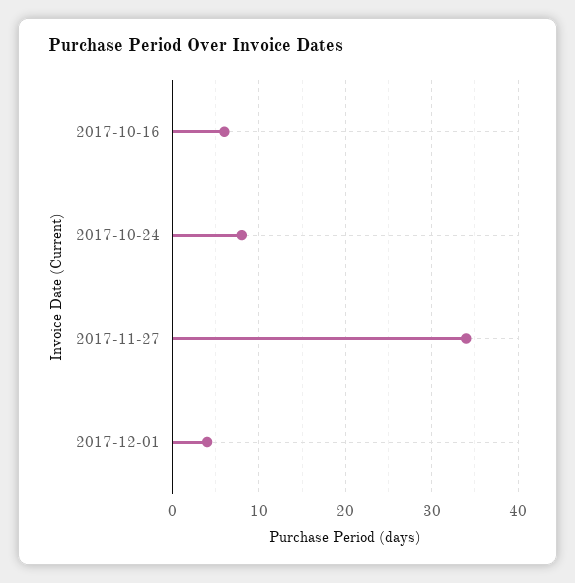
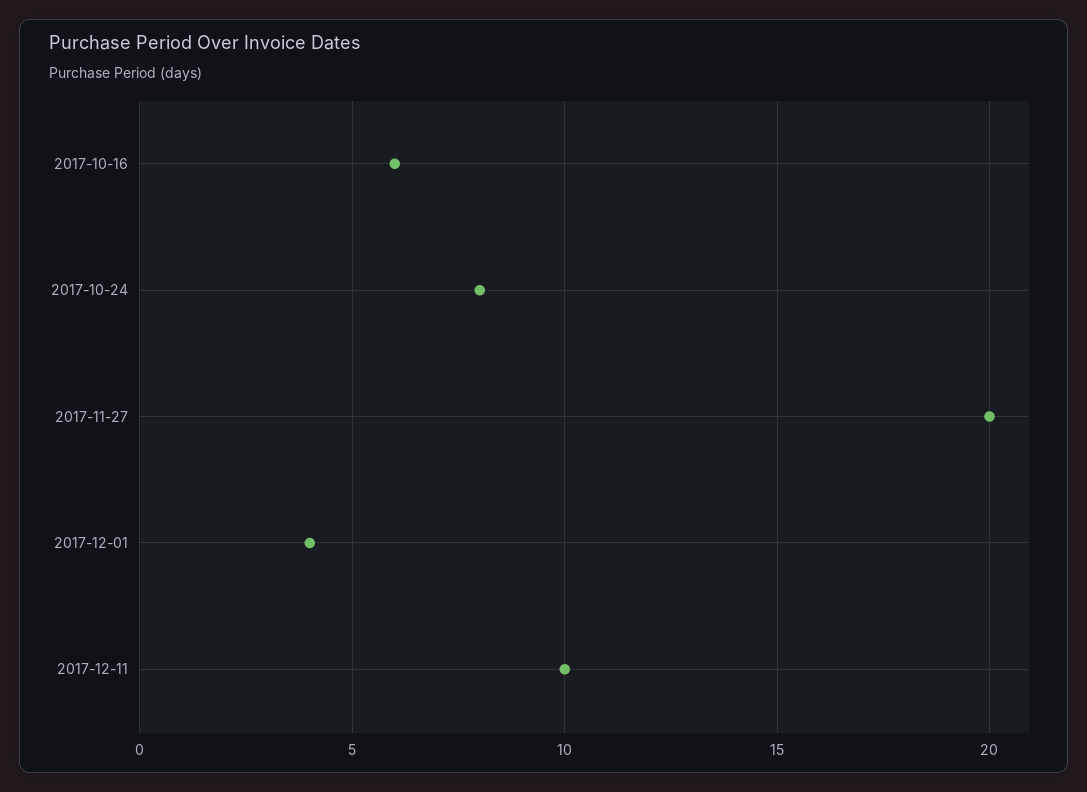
2017-11-27: 34 -> 20
2017-12-11: none -> 10

